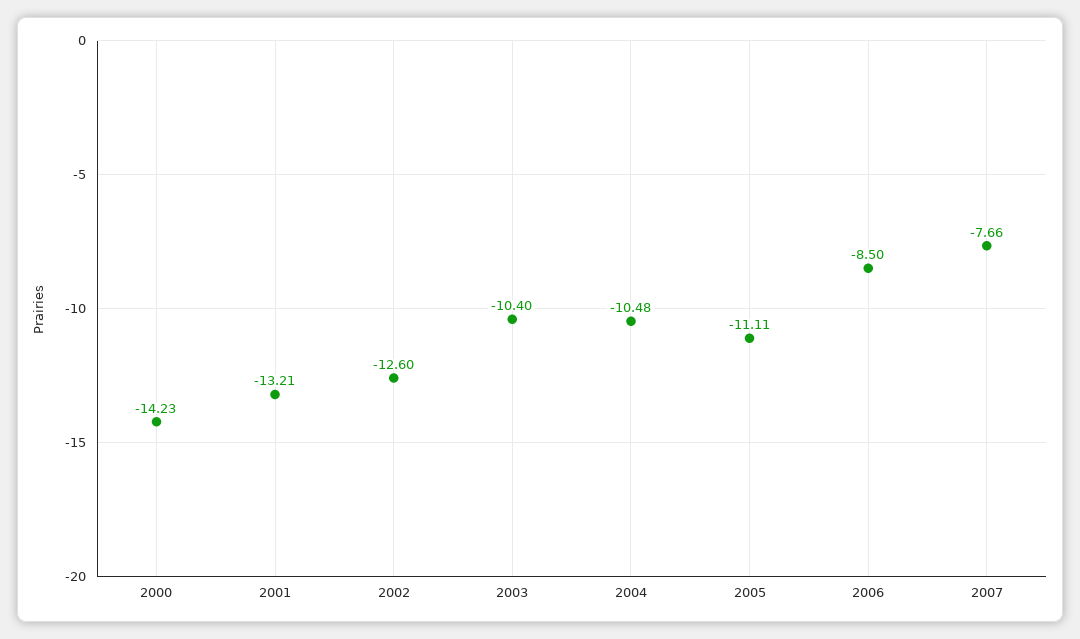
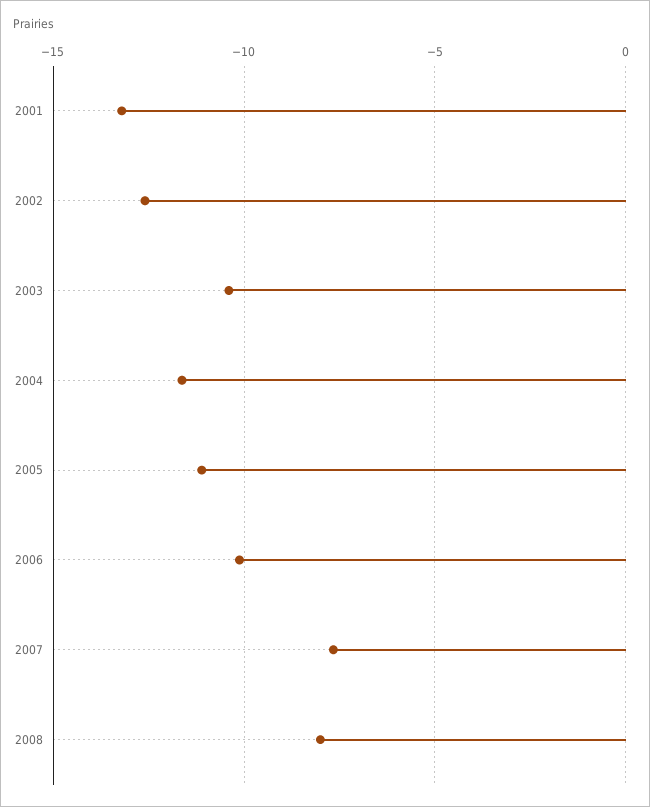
2000: -14.23 -> none
2004: -10.48 -> -11.5
2006: -8.5 -> -10
2008: none -> -8

